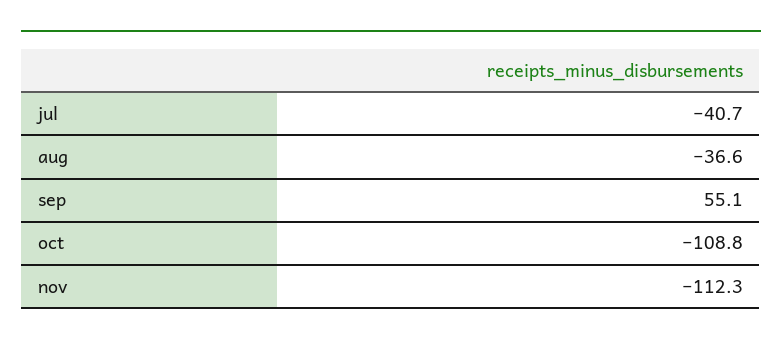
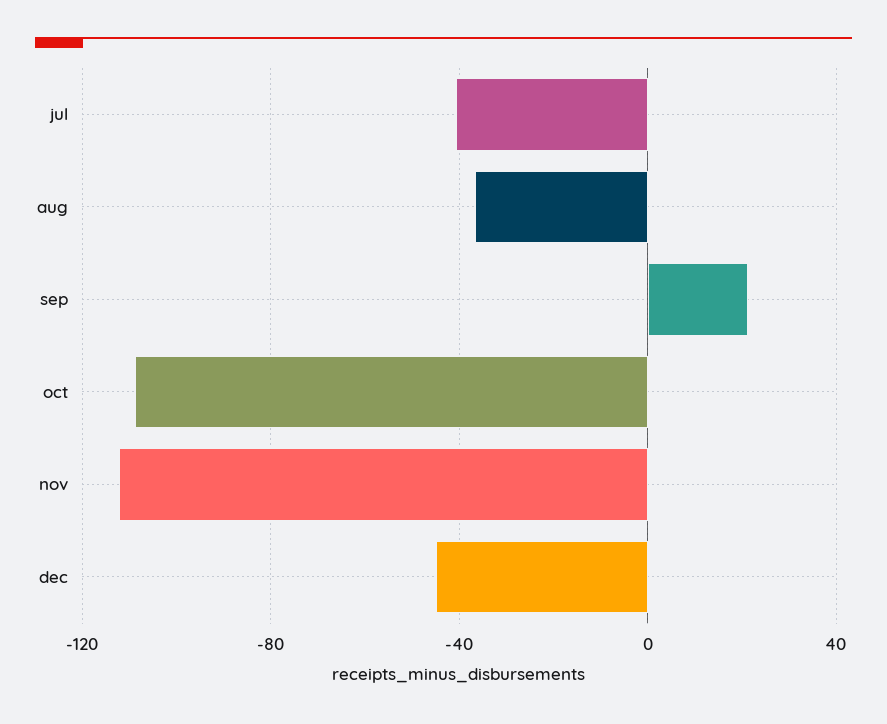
sep: 55.1 -> 20
dec: none -> -45

